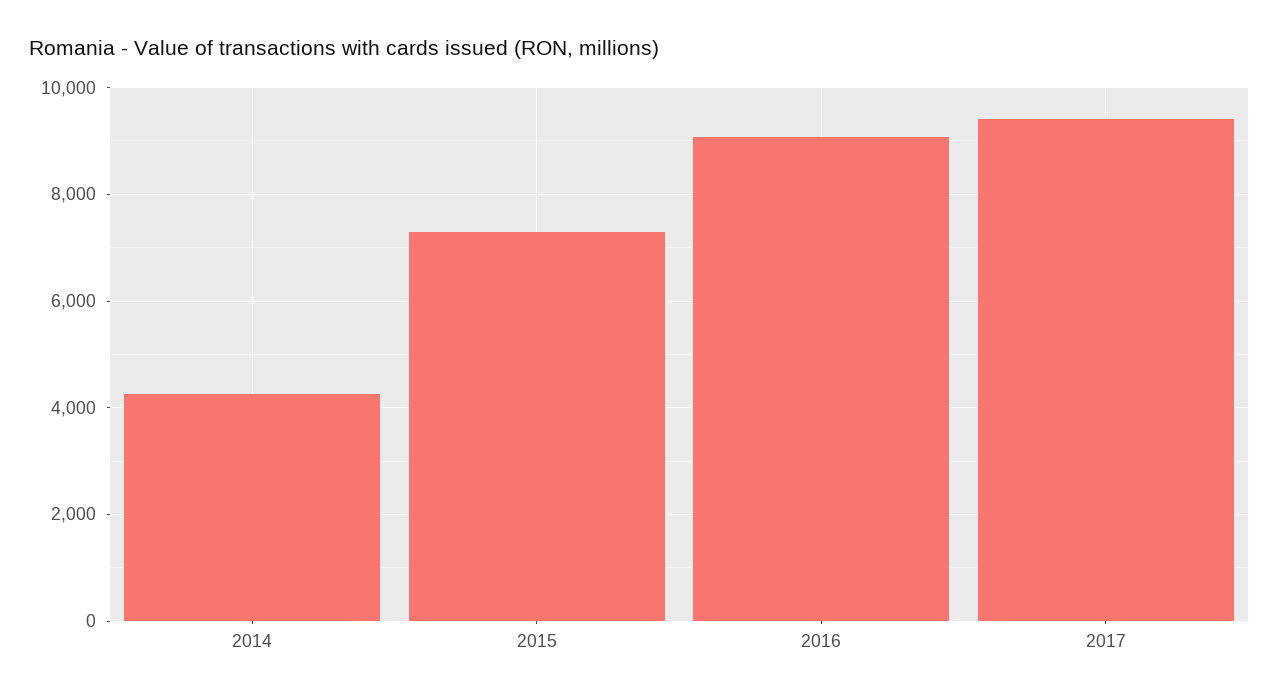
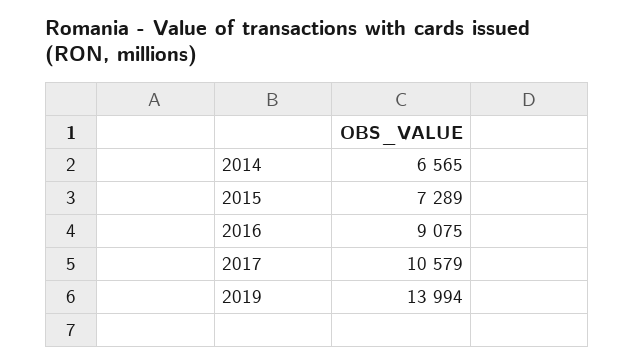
2014: 4200 -> 6565
2017: 9400 -> 10579
2019: none -> 13994

